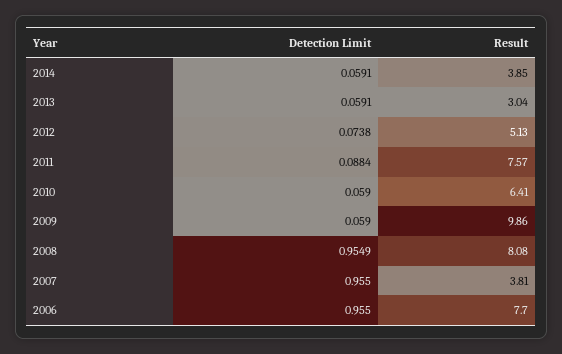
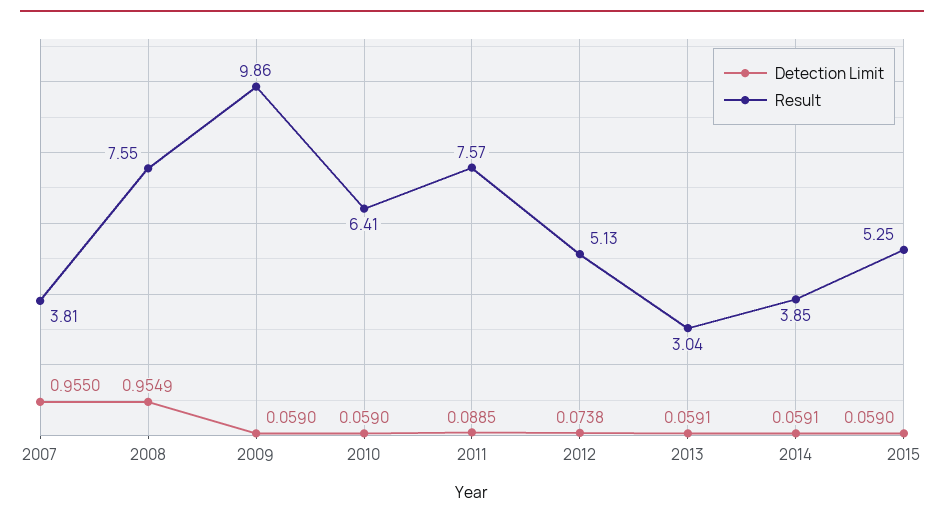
Detection Limit, 2011: 0.0884 -> 0.0885
Result, 2008: 8.08 -> 7.55
Detection Limit, 2006: 0.955 -> none
Result, 2006: 7.7 -> none
Detection Limit, 2015: none -> 0.059
Result, 2015: none -> 5.25

